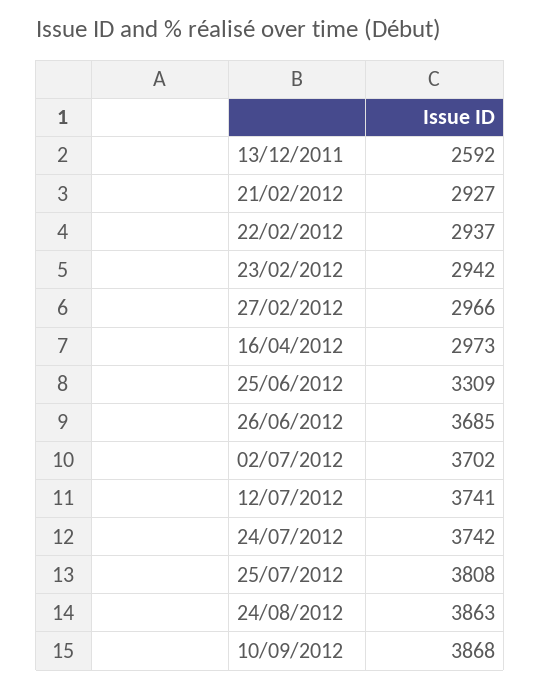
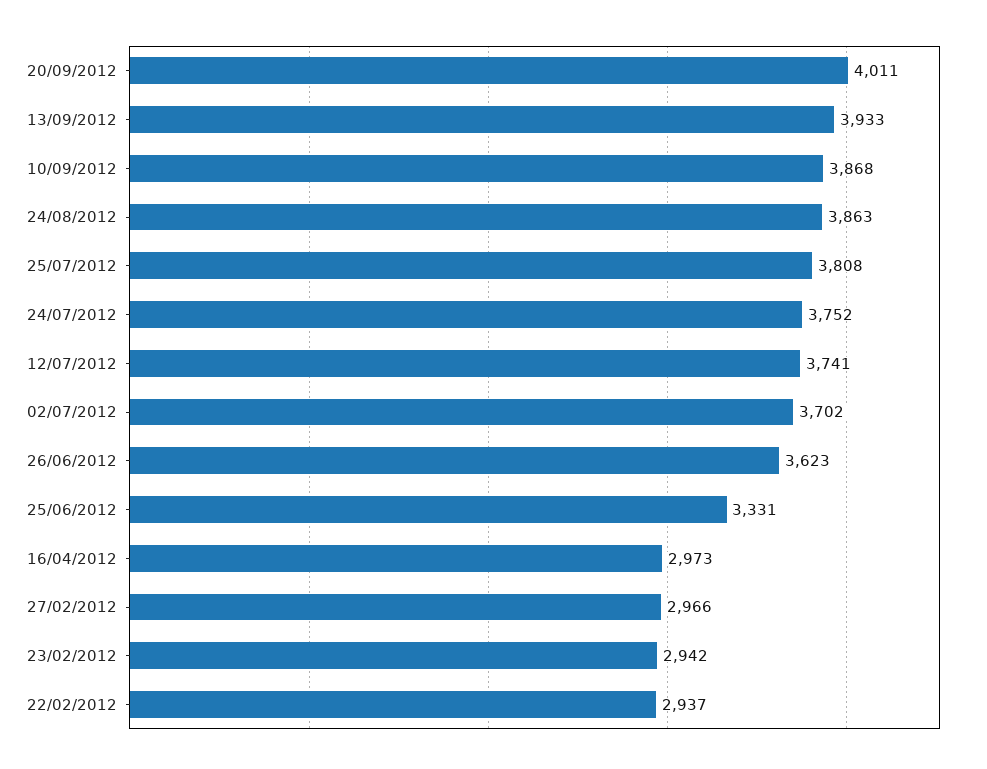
13/12/2011: 2592 -> none
21/02/2012: 2927 -> none
25/06/2012: 3309 -> 3331
26/06/2012: 3685 -> 3623
24/07/2012: 3742 -> 3752
20/09/2012: none -> 4011
13/09/2012: none -> 3933

